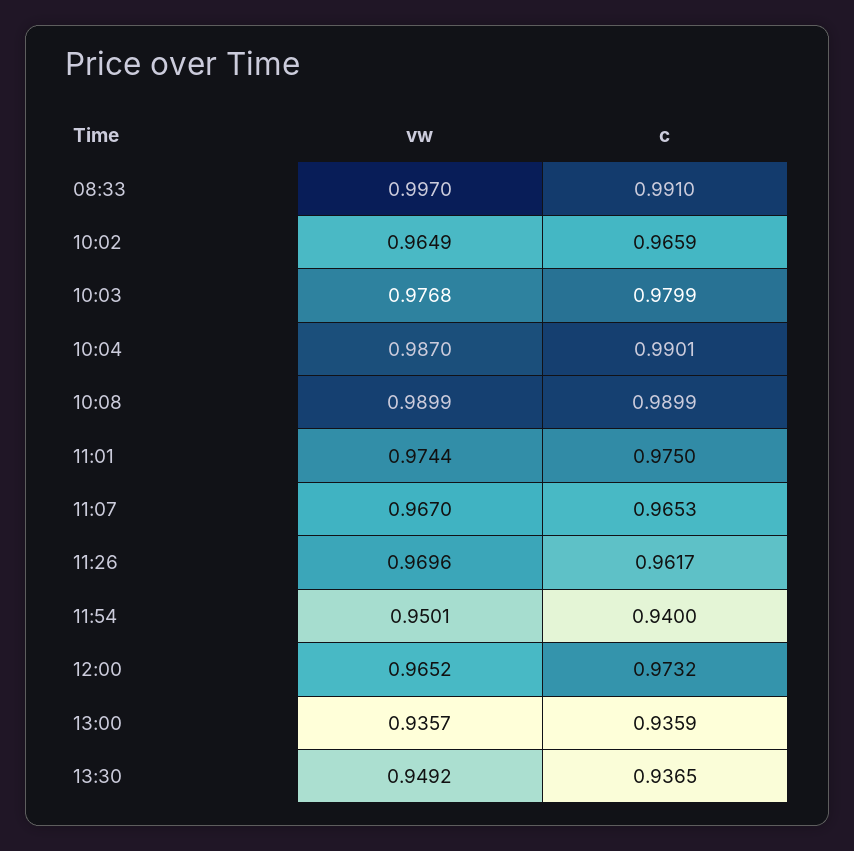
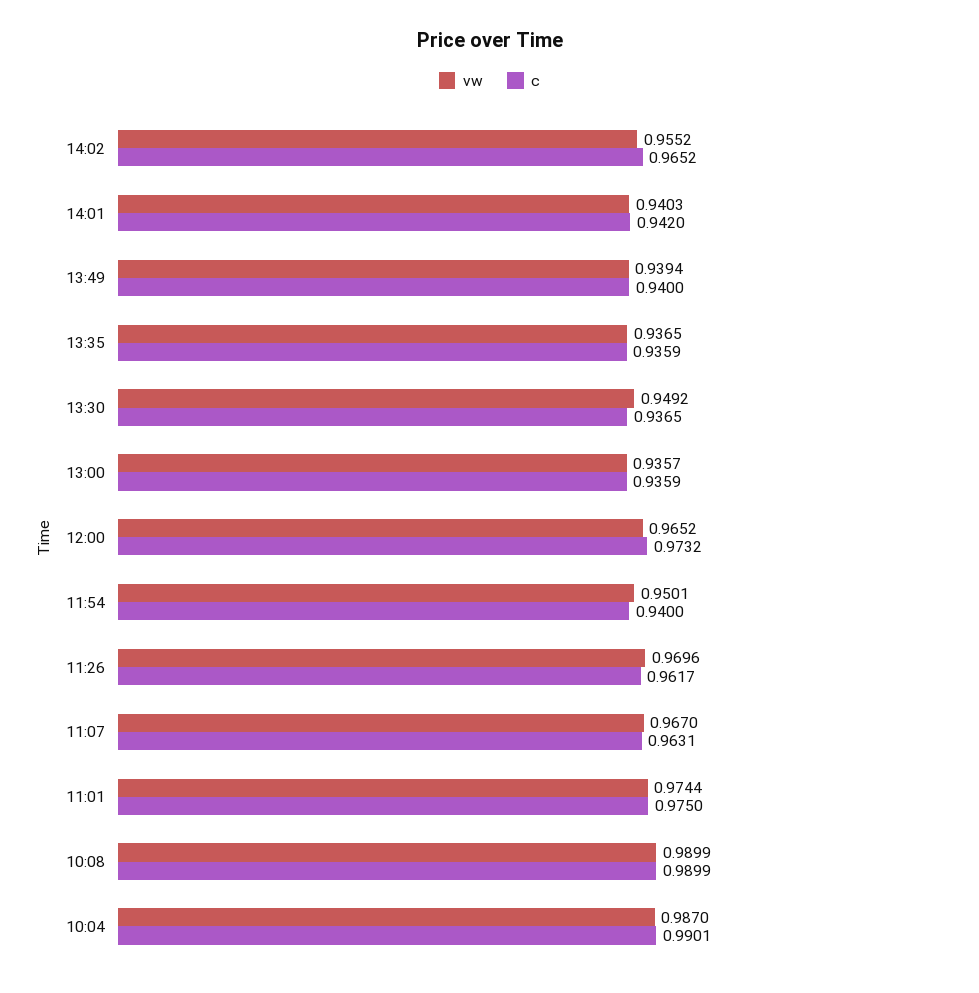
vw, 08:33: 0.997 -> none
c, 08:33: 0.991 -> none
vw, 10:02: 0.9649 -> none
c, 10:02: 0.9659 -> none
vw, 10:03: 0.9768 -> none
c, 10:03: 0.9799 -> none
c, 11:07: 0.9653 -> 0.9631
vw, 14:02: none -> 0.9552
c, 14:02: none -> 0.9652
vw, 14:01: none -> 0.9403
c, 14:01: none -> 0.942
vw, 13:49: none -> 0.9394
c, 13:49: none -> 0.94
vw, 13:35: none -> 0.9365
c, 13:35: none -> 0.9359

